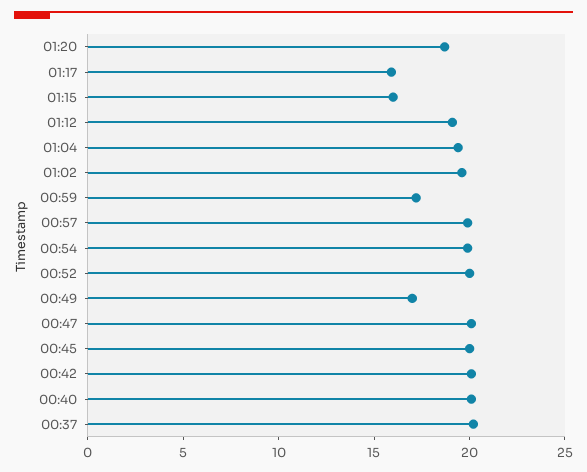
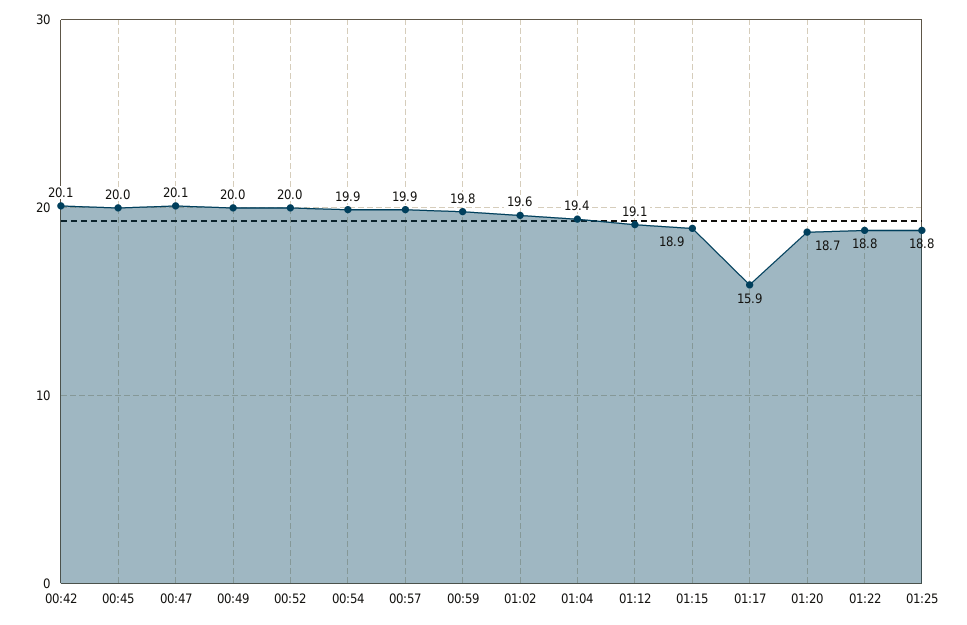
01:15: 16 -> 18.9
00:59: 17 -> 19.8
00:49: 17 -> 20
00:40: 20 -> none
00:37: 20 -> none
01:22: none -> 18.8
01:25: none -> 18.8

